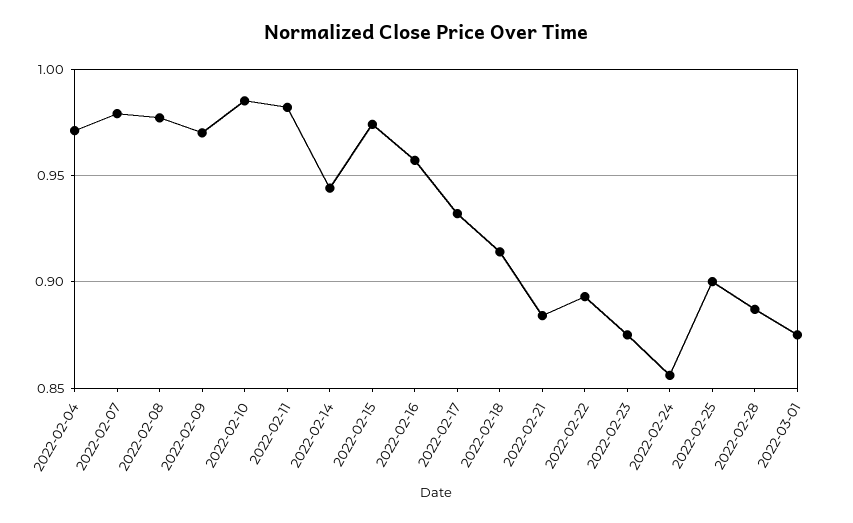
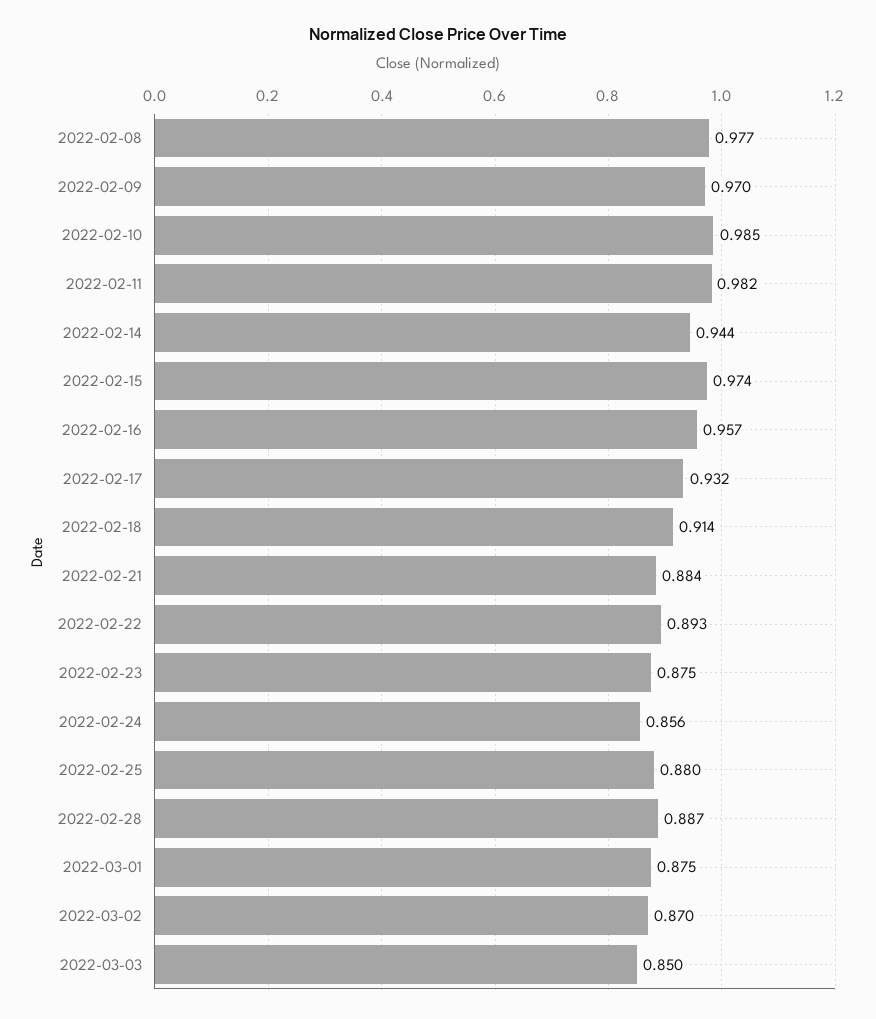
2022-02-04: 0.97 -> none
2022-02-07: 0.98 -> none
2022-02-25: 0.9 -> 0.88
2022-03-02: none -> 0.87
2022-03-03: none -> 0.85

